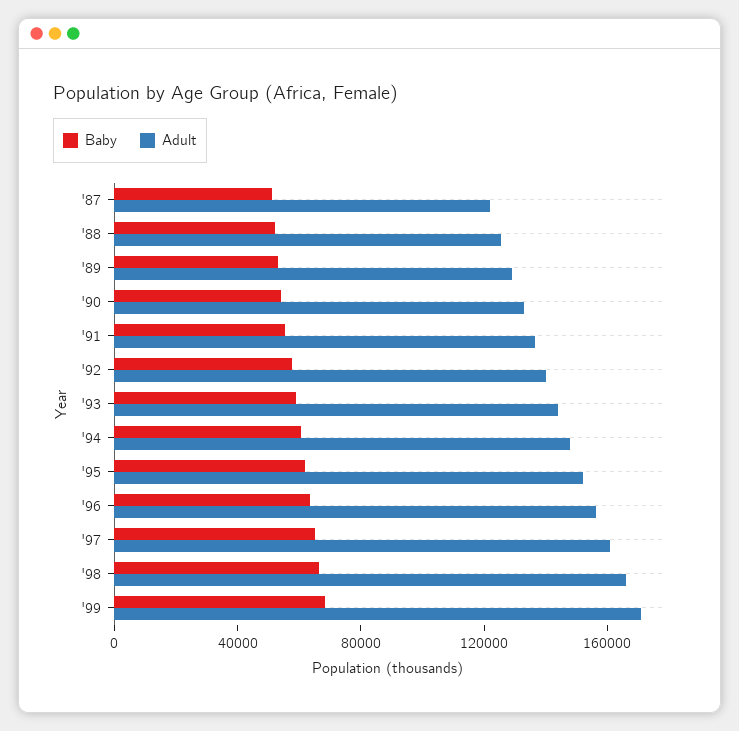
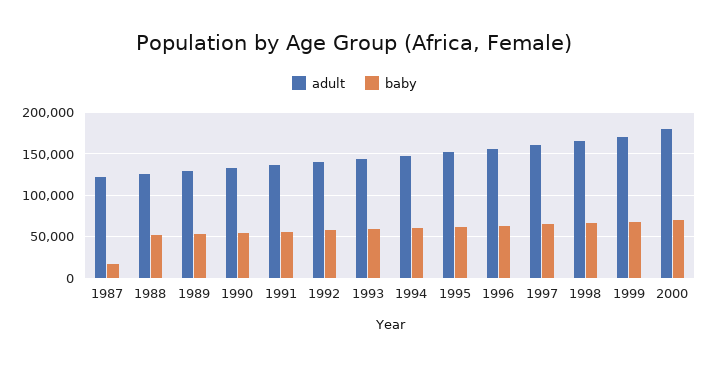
Baby, '87: 50000 -> 20000
Adult, 2000: none -> 180000
Baby, 2000: none -> 70000

